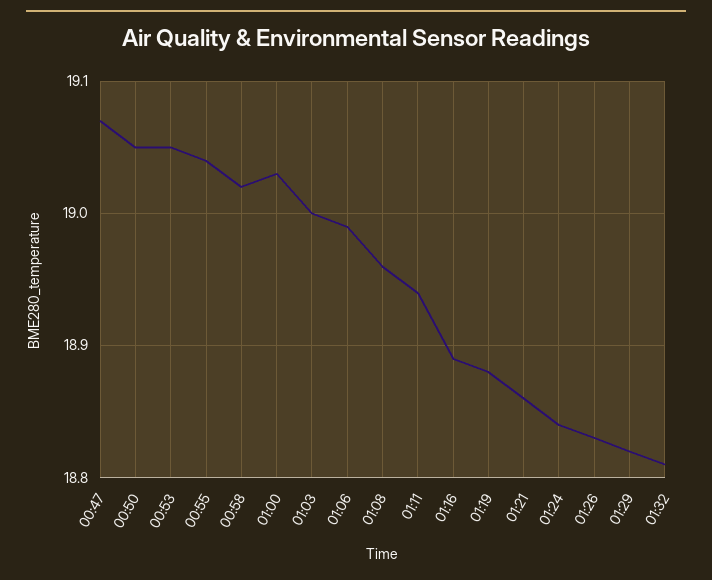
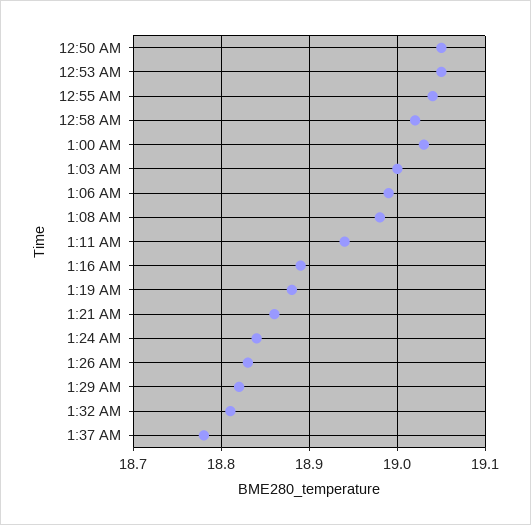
00:47: 19.07 -> none
01:08: 18.96 -> 18.98
1:37 AM: none -> 18.78

